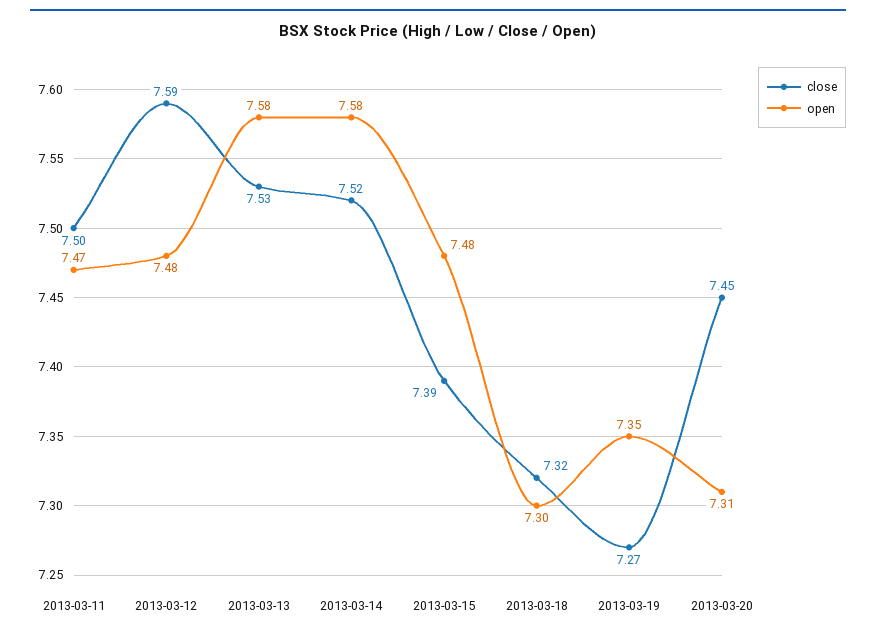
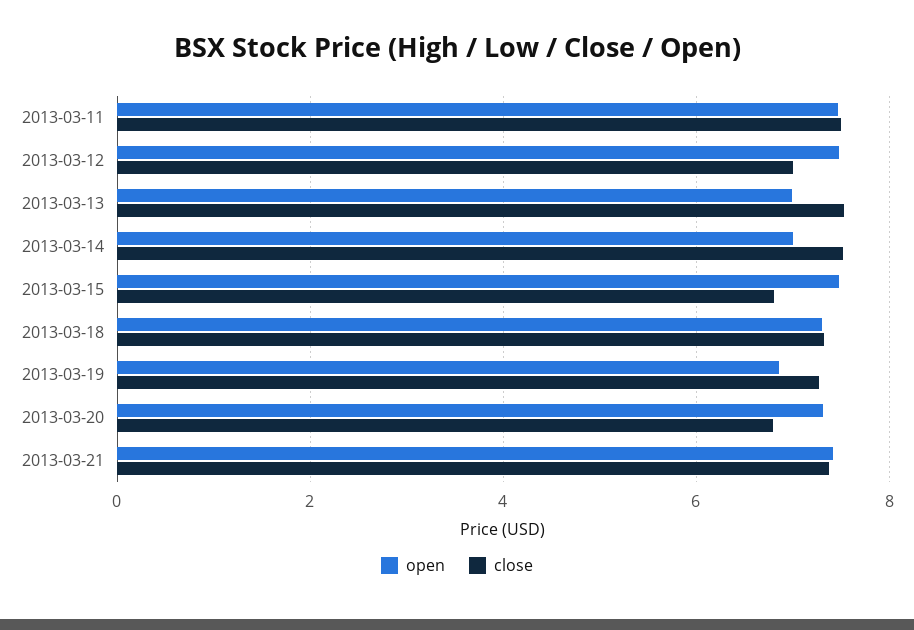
close, 2013-03-12: 7.59 -> 7
open, 2013-03-13: 7.58 -> 7
open, 2013-03-14: 7.58 -> 7
close, 2013-03-15: 7.39 -> 6.8
open, 2013-03-19: 7.35 -> 6.8
close, 2013-03-20: 7.45 -> 6.8
open, 2013-03-21: none -> 7.4
close, 2013-03-21: none -> 7.4

